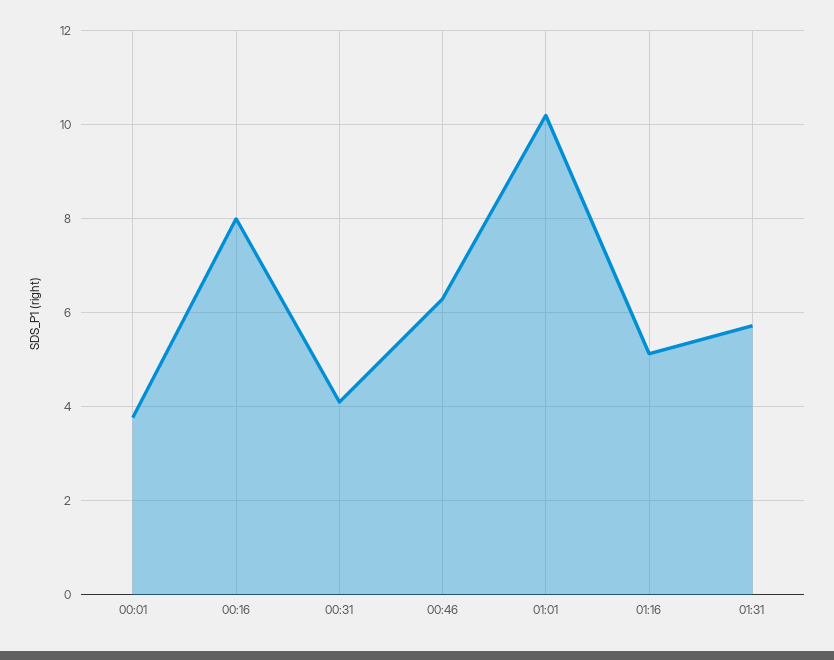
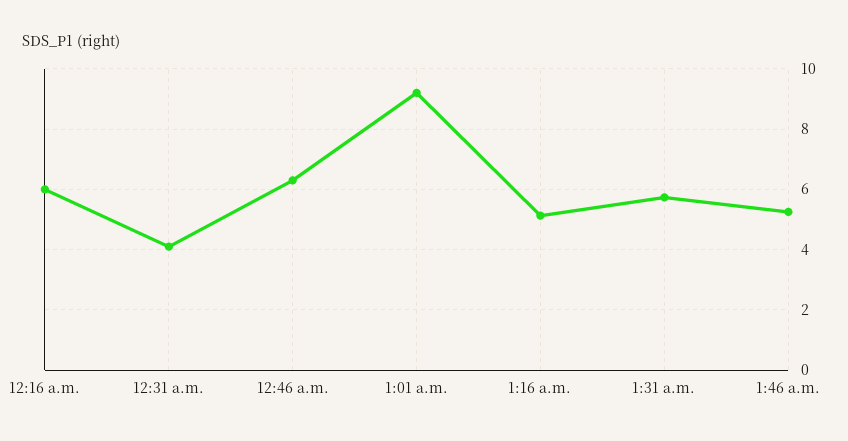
00:01: 3.8 -> none
00:16: 8 -> 6
01:01: 10.2 -> 9.2
1:46 a.m.: none -> 5.2

